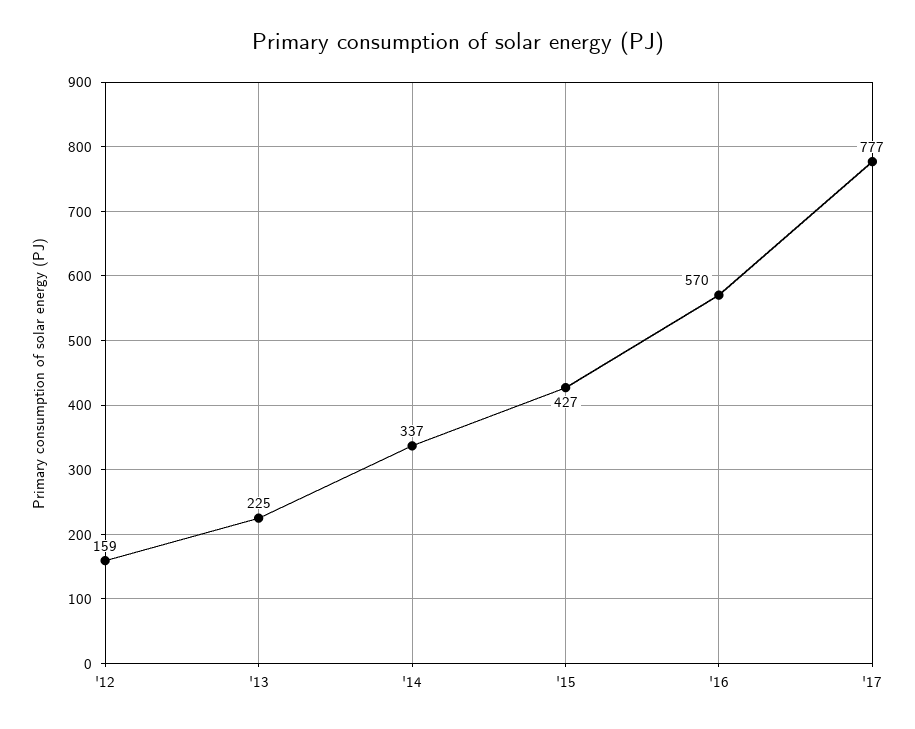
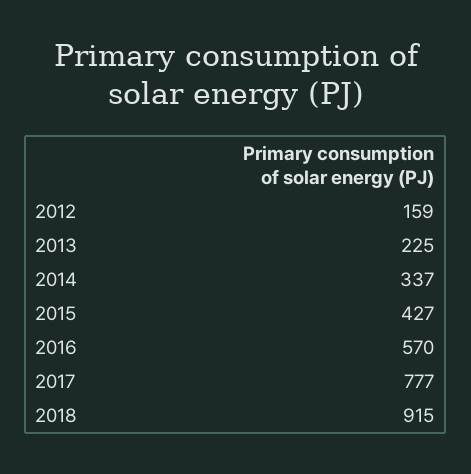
2018: none -> 915

